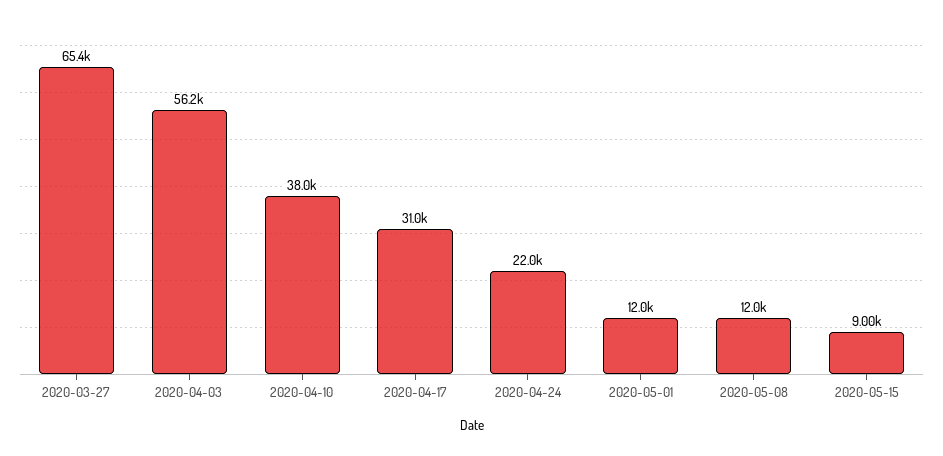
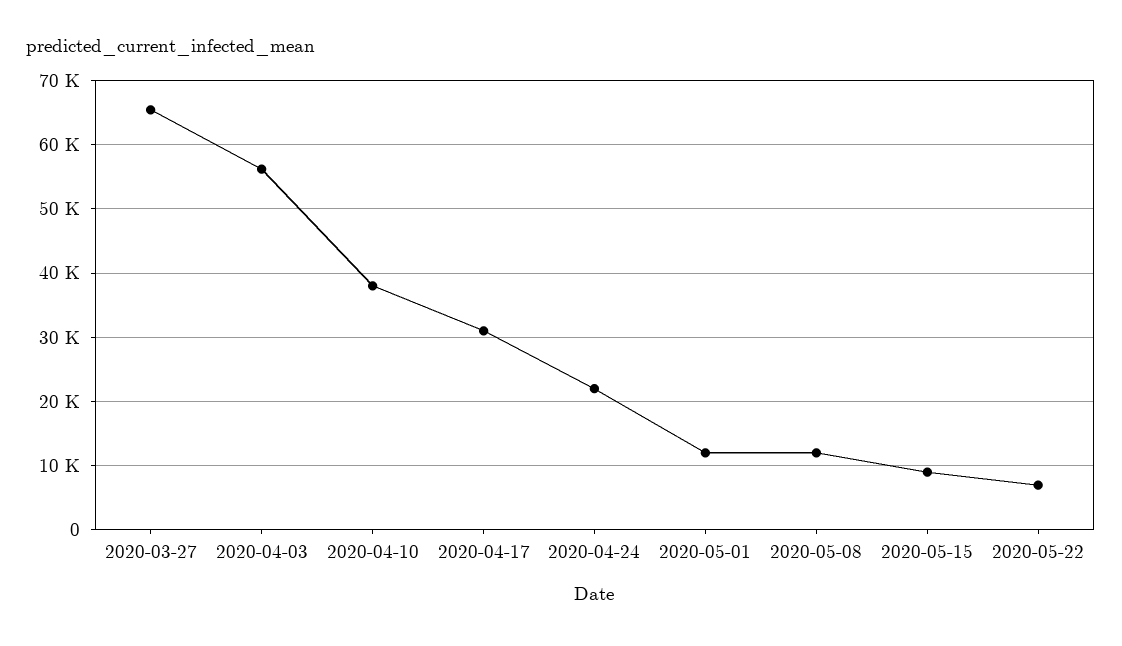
2020-05-22: none -> 7000

